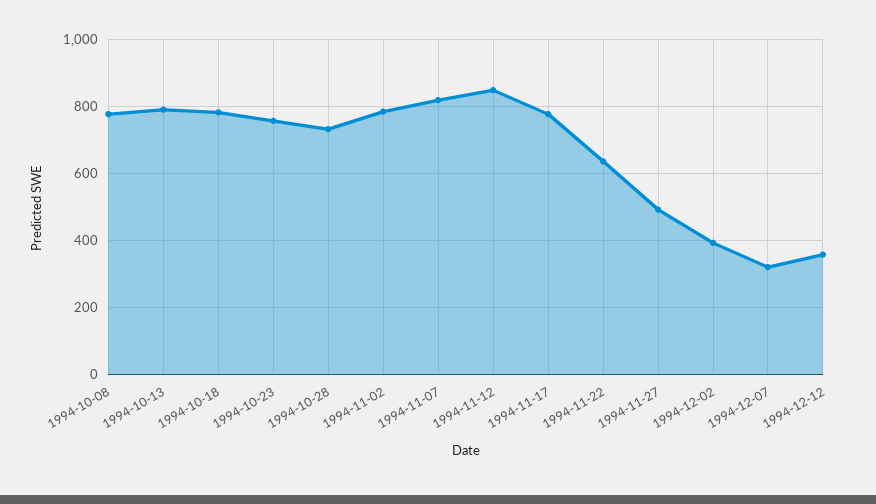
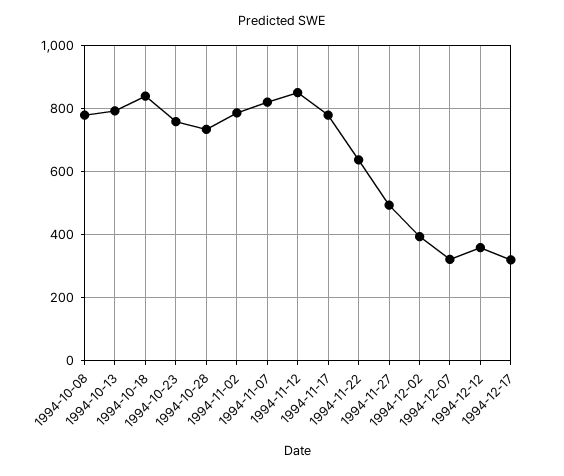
1994-10-18: 780 -> 840
1994-12-17: none -> 320

